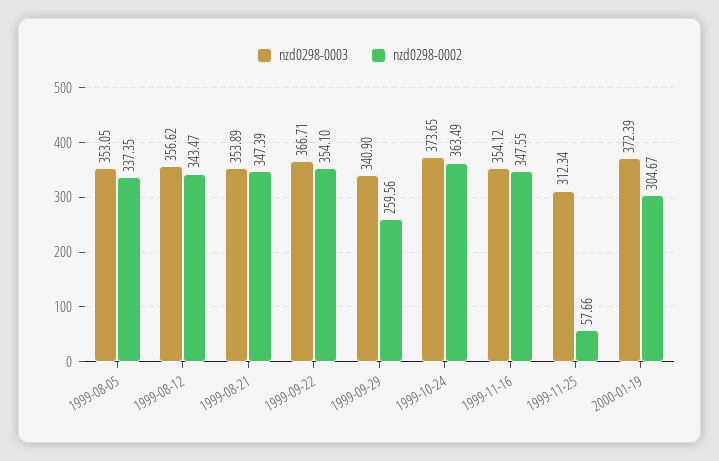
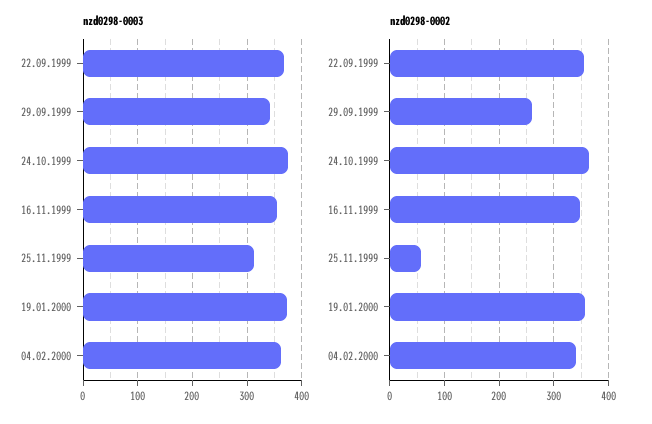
nzd0298-0003, 1999-08-05: 353.05 -> none
nzd0298-0002, 1999-08-05: 337.35 -> none
nzd0298-0003, 1999-08-12: 356.62 -> none
nzd0298-0002, 1999-08-12: 343.47 -> none
nzd0298-0003, 1999-08-21: 353.89 -> none
nzd0298-0002, 1999-08-21: 347.39 -> none
nzd0298-0002, 2000-01-19: 304.67 -> 360
nzd0298-0003, 04.02.2000: none -> 360
nzd0298-0002, 04.02.2000: none -> 340

